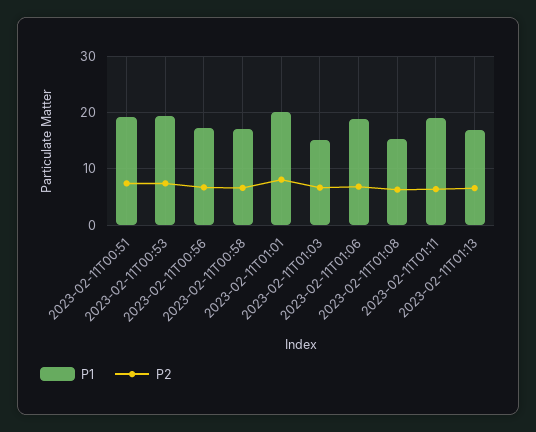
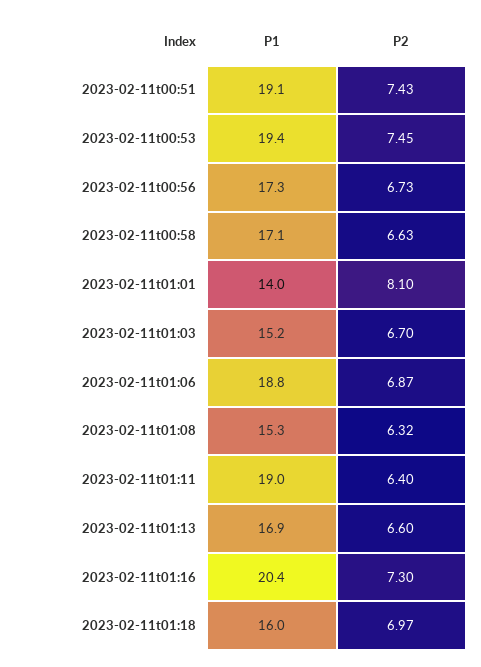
P1, 2023-02-11T01:01: 20 -> 14
P1, 2023-02-11t01:16: none -> 20.4
P2, 2023-02-11t01:16: none -> 7.3
P1, 2023-02-11t01:18: none -> 16
P2, 2023-02-11t01:18: none -> 6.97

